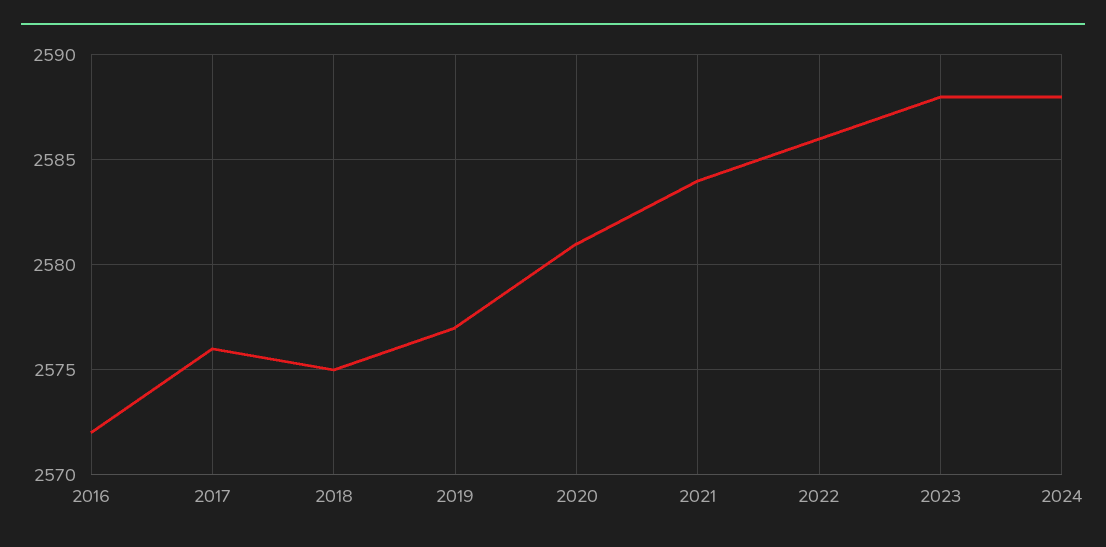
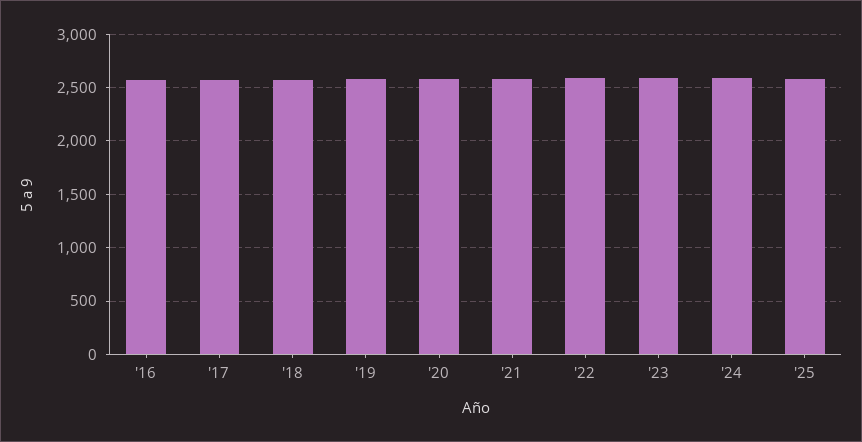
'25: none -> 2600

